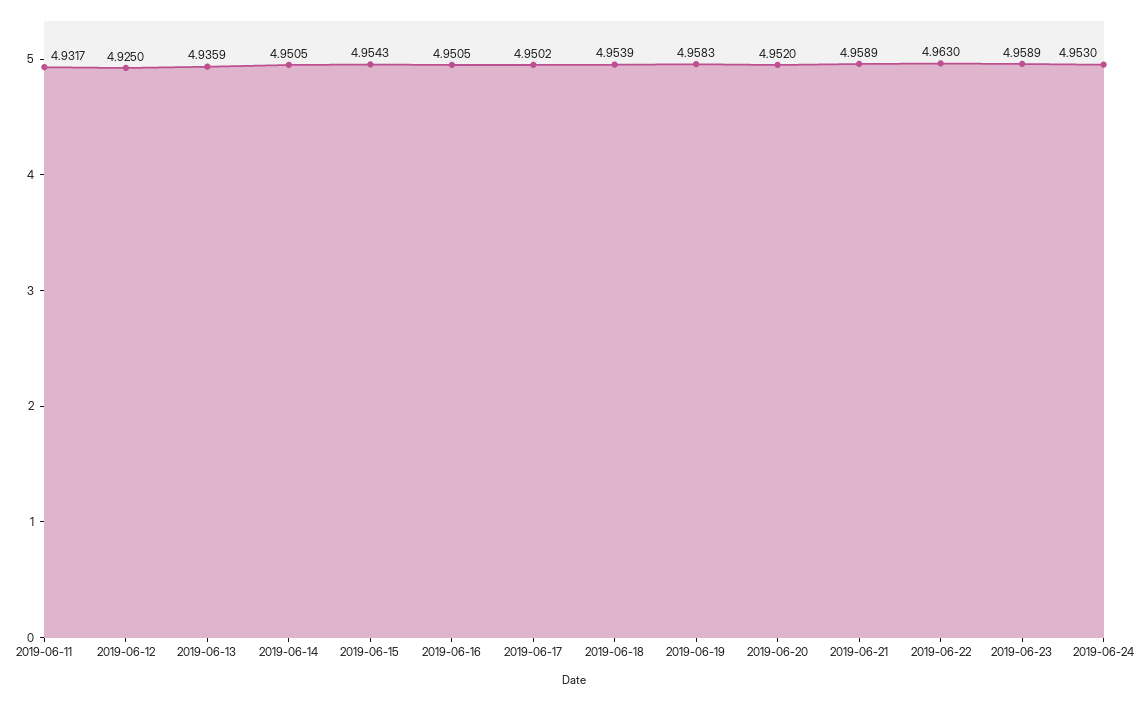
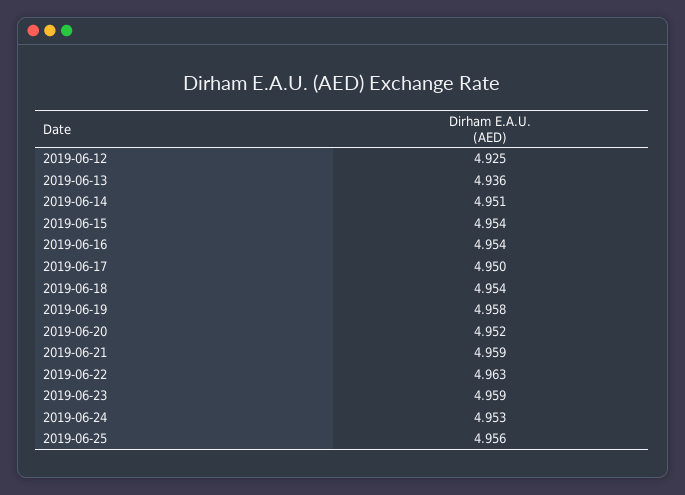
2019-06-11: 4.9317 -> none
2019-06-16: 4.9505 -> 4.954
2019-06-25: none -> 4.956

